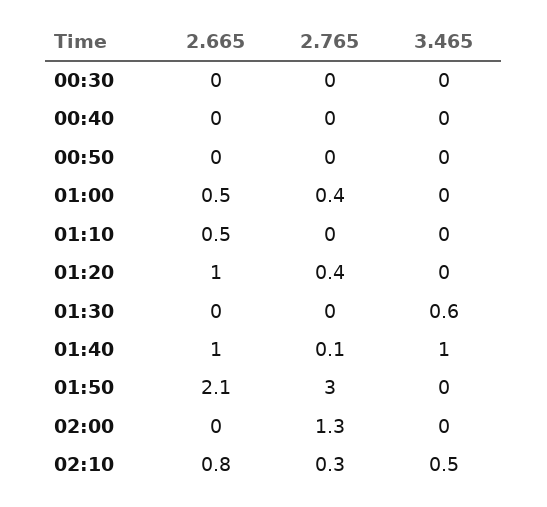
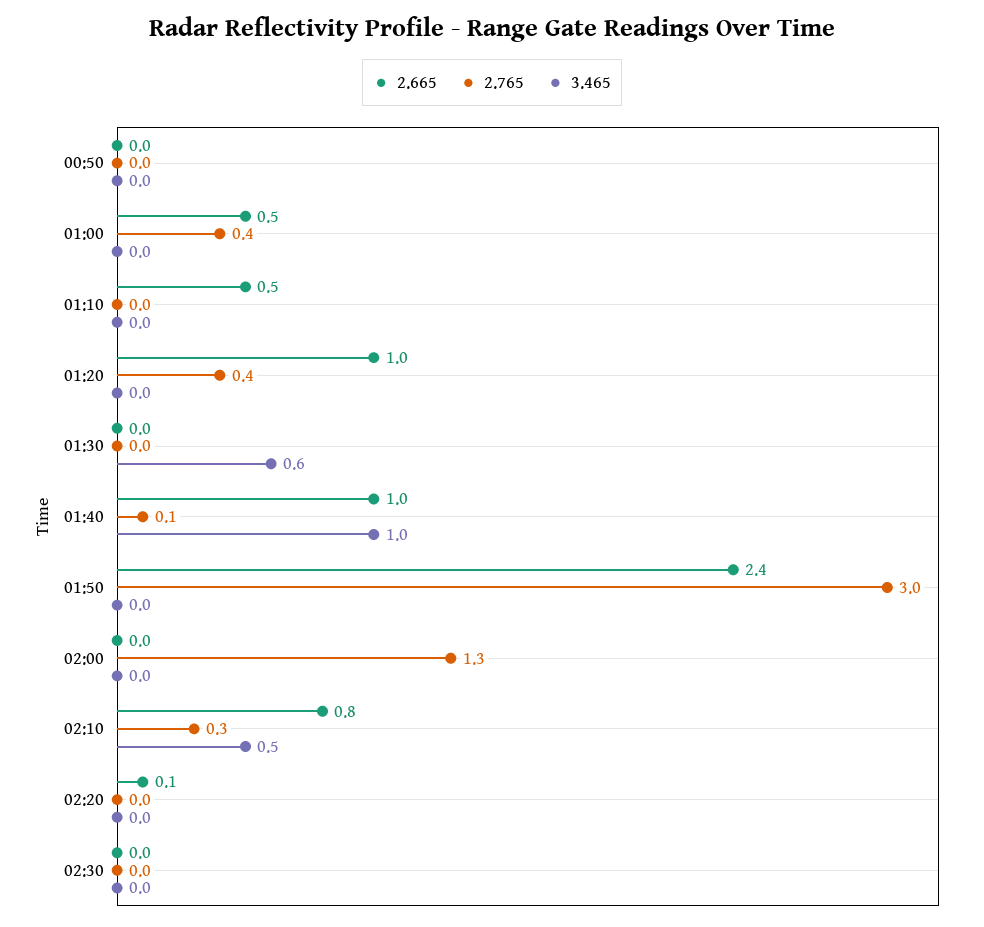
2.665, 00:30: 0 -> none
2.765, 00:30: 0 -> none
3.465, 00:30: 0 -> none
2.665, 00:40: 0 -> none
2.765, 00:40: 0 -> none
3.465, 00:40: 0 -> none
2.665, 01:50: 2.1 -> 2.4
2.665, 02:20: none -> 0.1
2.765, 02:20: none -> 0
3.465, 02:20: none -> 0
2.665, 02:30: none -> 0
2.765, 02:30: none -> 0
3.465, 02:30: none -> 0

